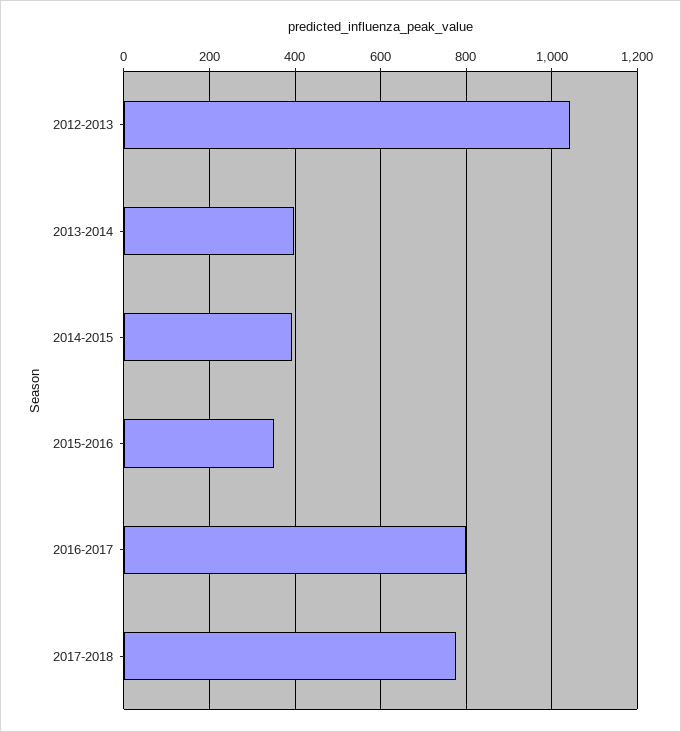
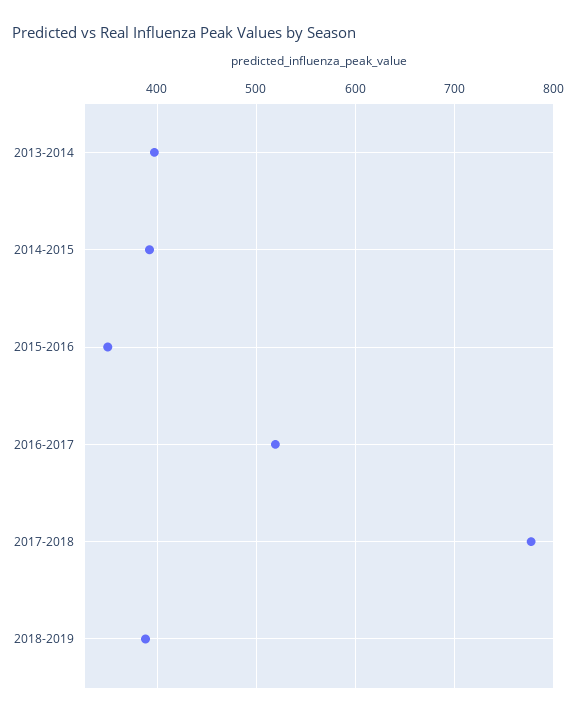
2012-2013: 1040 -> none
2016-2017: 800 -> 520
2018-2019: none -> 390

